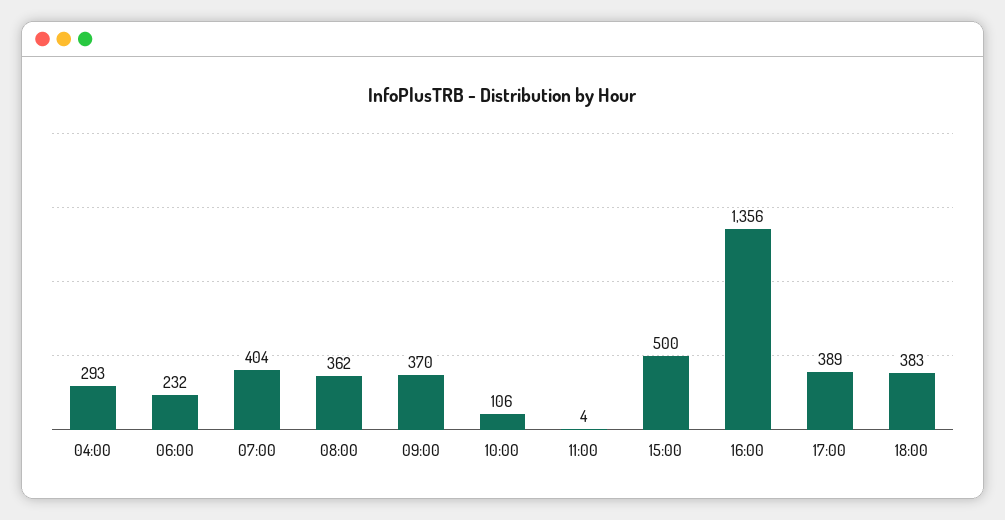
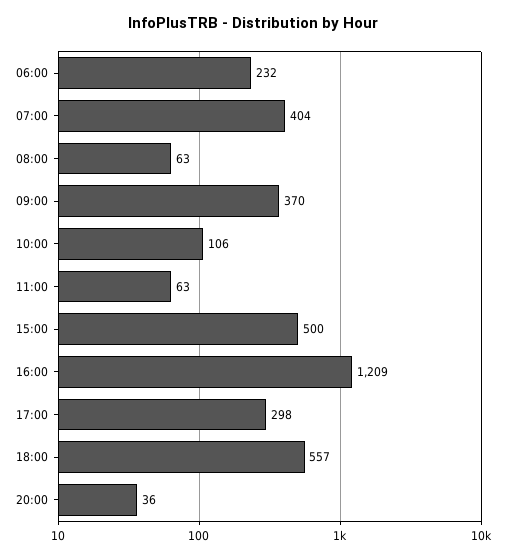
04:00: 293 -> none
08:00: 362 -> 63
11:00: 4 -> 63
16:00: 1356 -> 1209
17:00: 389 -> 298
18:00: 383 -> 557
20:00: none -> 36

